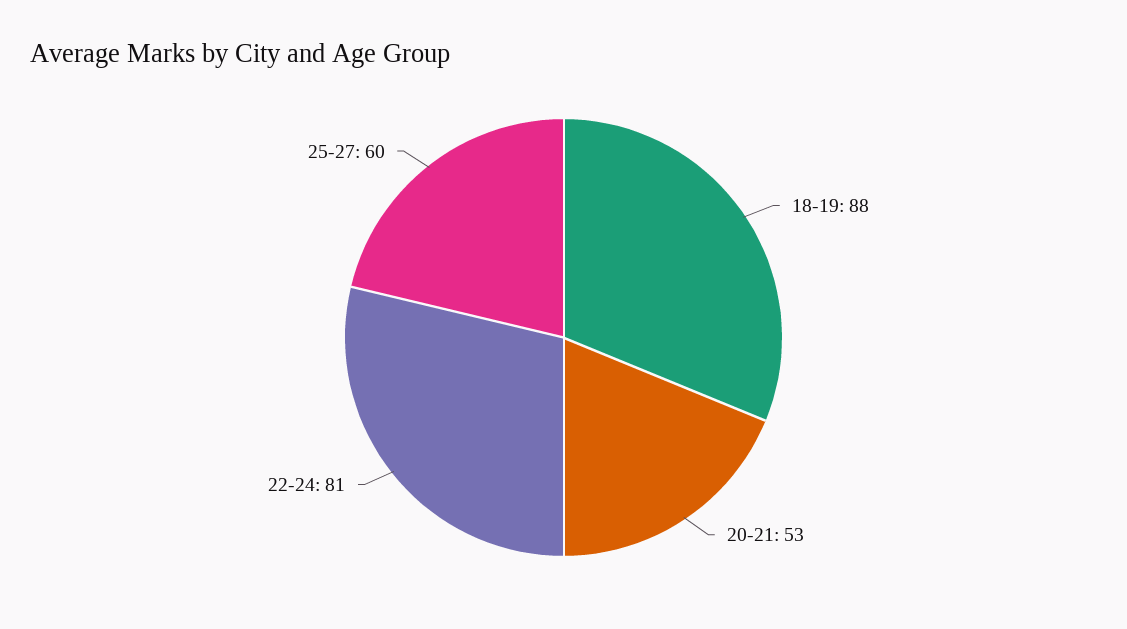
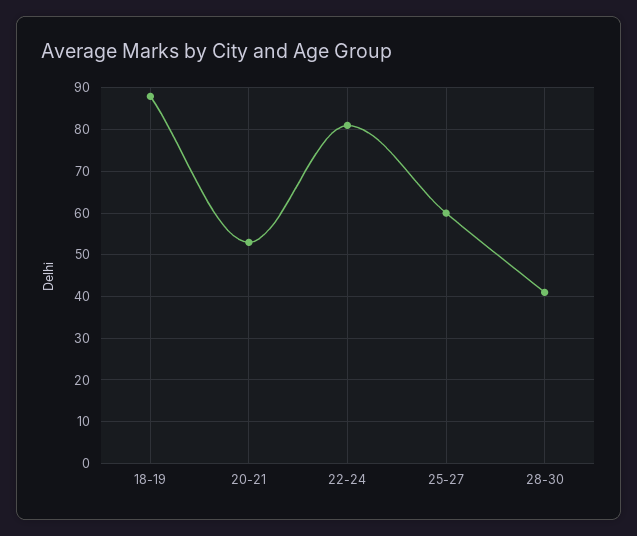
28-30: none -> 40

